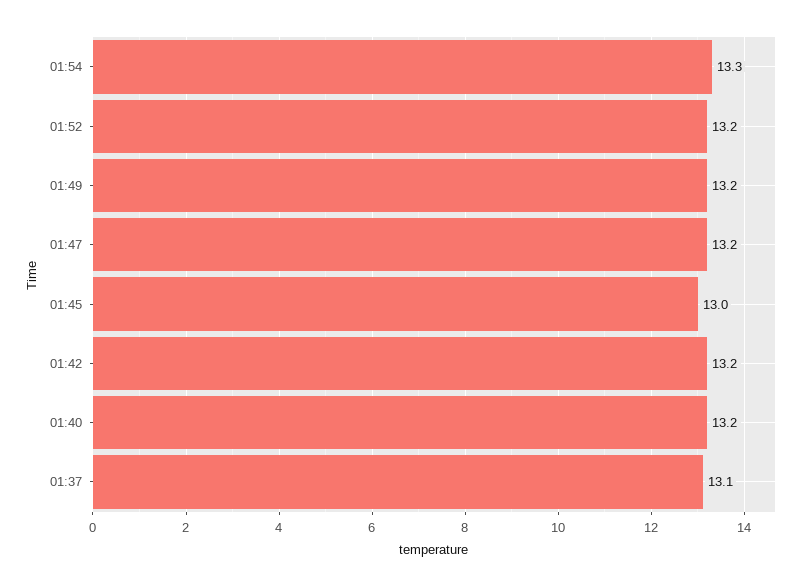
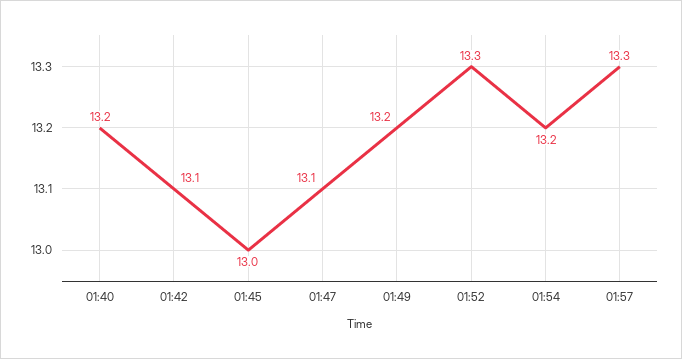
01:54: 13.3 -> 13.2
01:52: 13.2 -> 13.3
01:47: 13.2 -> 13.1
01:42: 13.2 -> 13.1
01:37: 13.1 -> none
01:57: none -> 13.3

